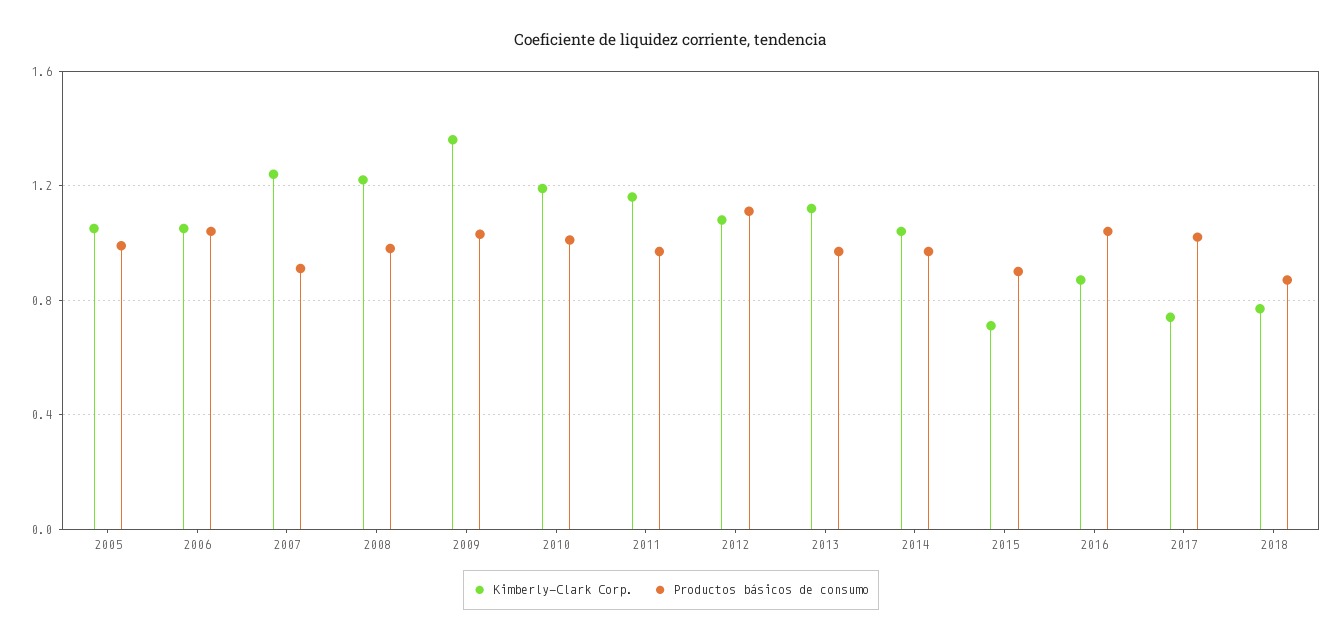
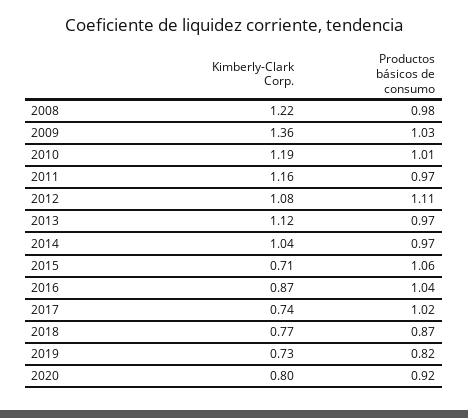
Kimberly-Clark Corp., 2005: 1.05 -> none
Productos básicos de consumo, 2005: 1 -> none
Kimberly-Clark Corp., 2006: 1.05 -> none
Productos básicos de consumo, 2006: 1.05 -> none
Kimberly-Clark Corp., 2007: 1.25 -> none
Productos básicos de consumo, 2007: 0.9 -> none
Productos básicos de consumo, 2015: 0.9 -> 1.06
Kimberly-Clark Corp., 2019: none -> 0.73
Productos básicos de consumo, 2019: none -> 0.82
Kimberly-Clark Corp., 2020: none -> 0.8
Productos básicos de consumo, 2020: none -> 0.92

